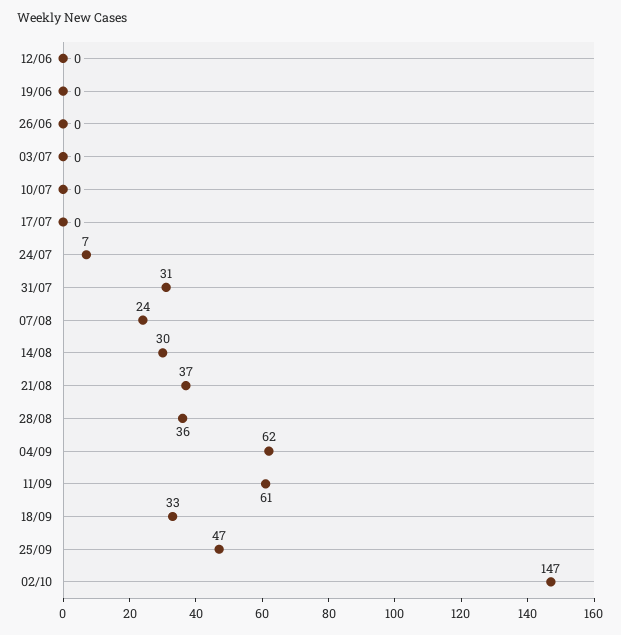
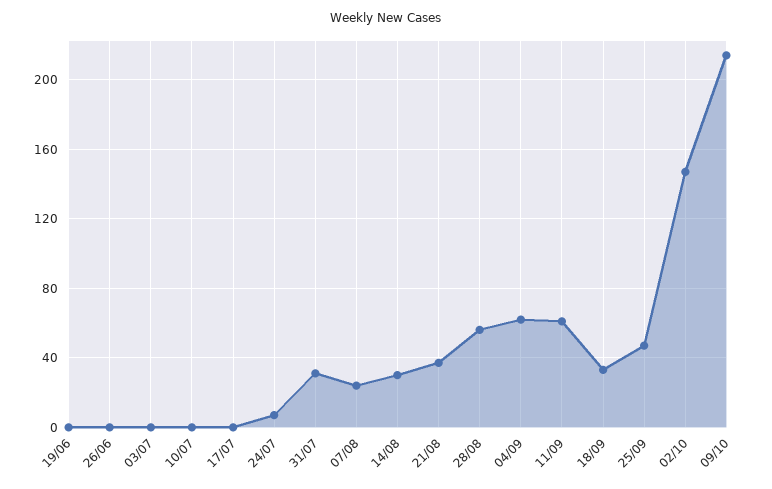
12/06: 0 -> none
28/08: 36 -> 55
09/10: none -> 215

